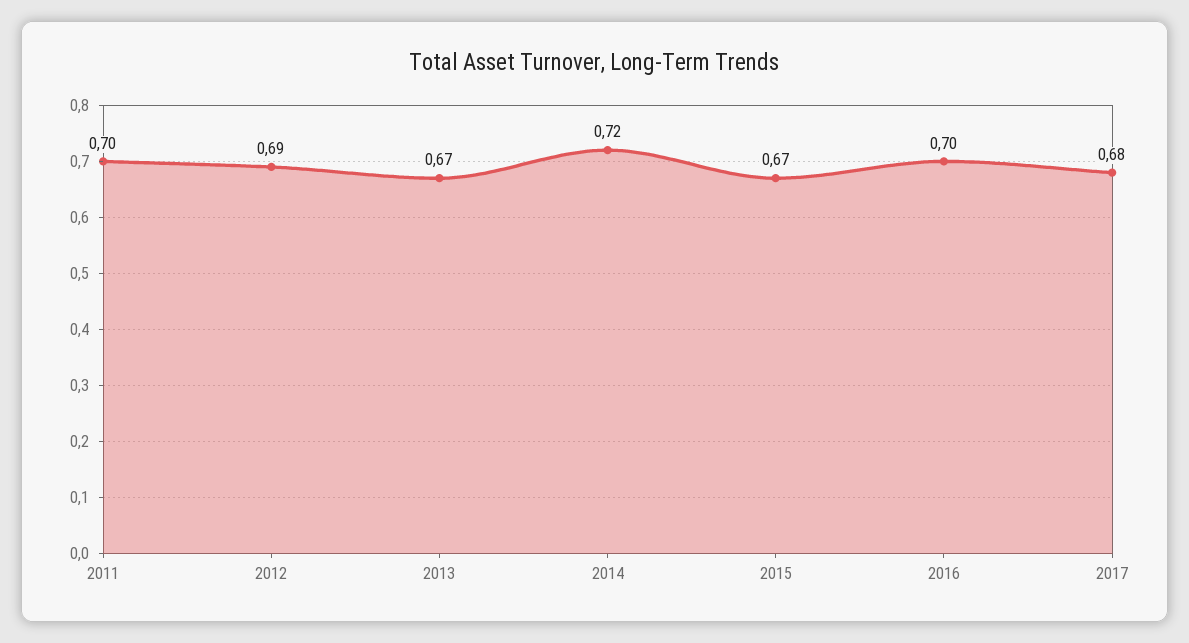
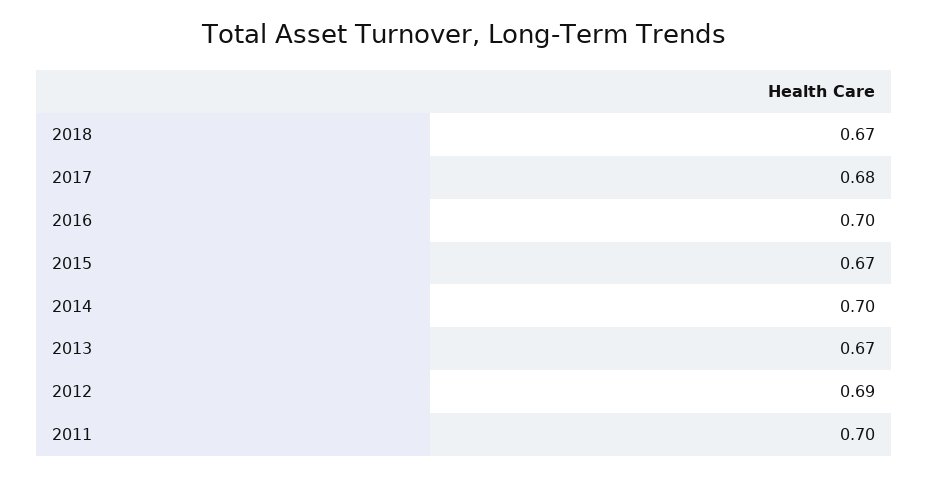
2014: 0.72 -> 0.7
2018: none -> 0.67

